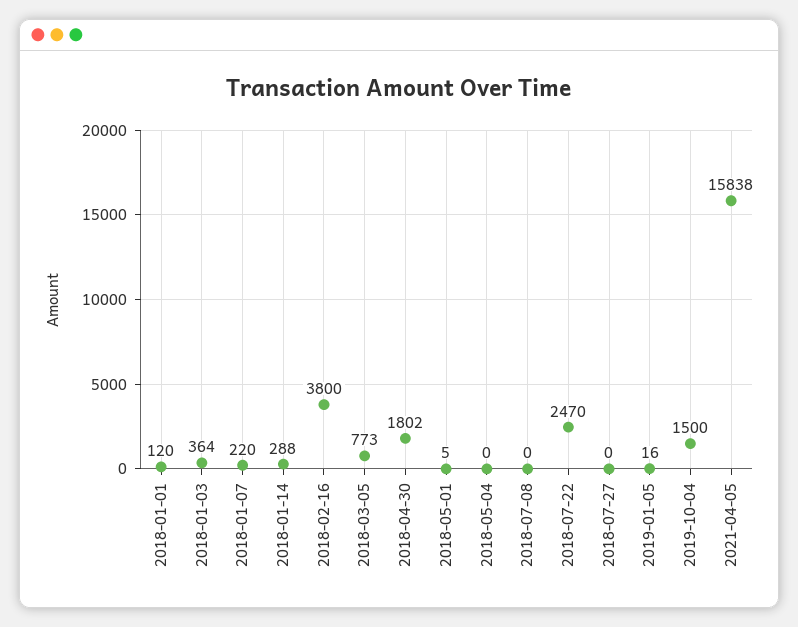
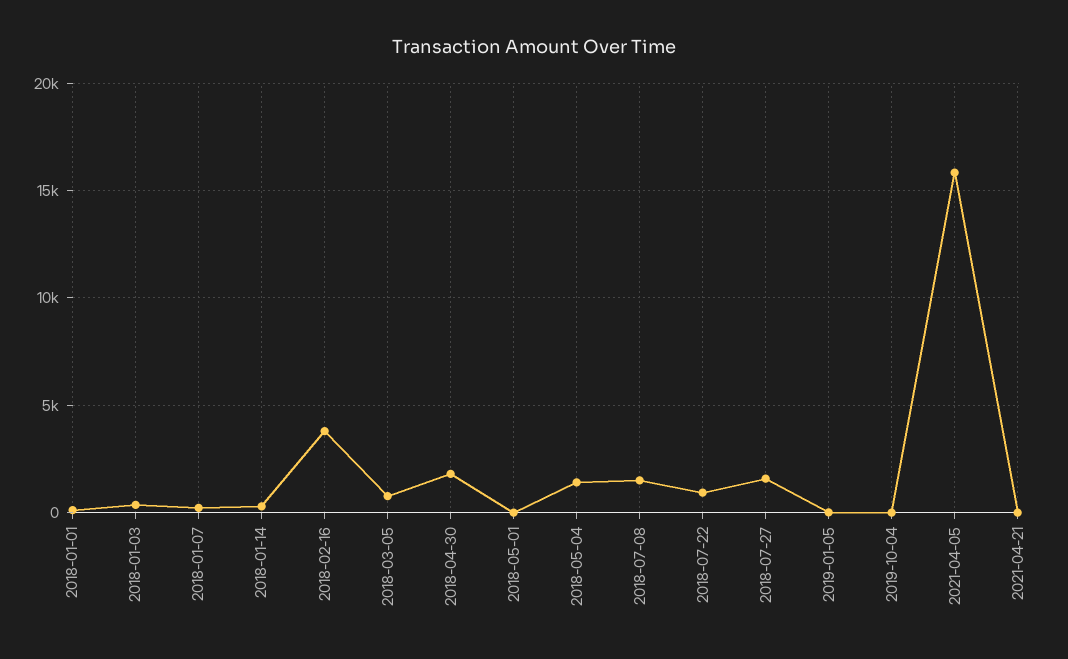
2018-05-04: 0 -> 1500
2018-07-08: 0 -> 1500
2018-07-22: 2470 -> 1000
2018-07-27: 0 -> 1500
2019-10-04: 1500 -> 0
2021-04-21: none -> 0

